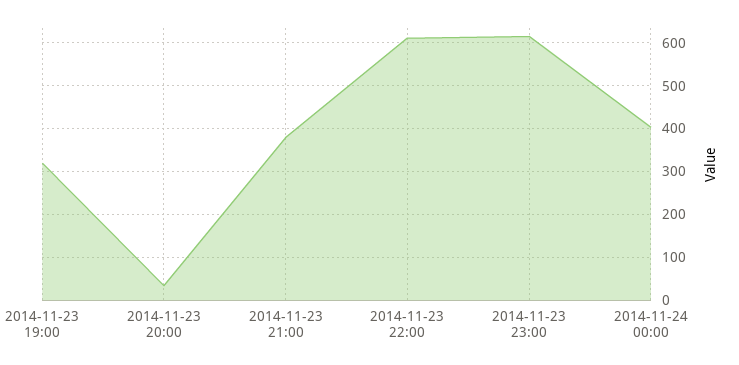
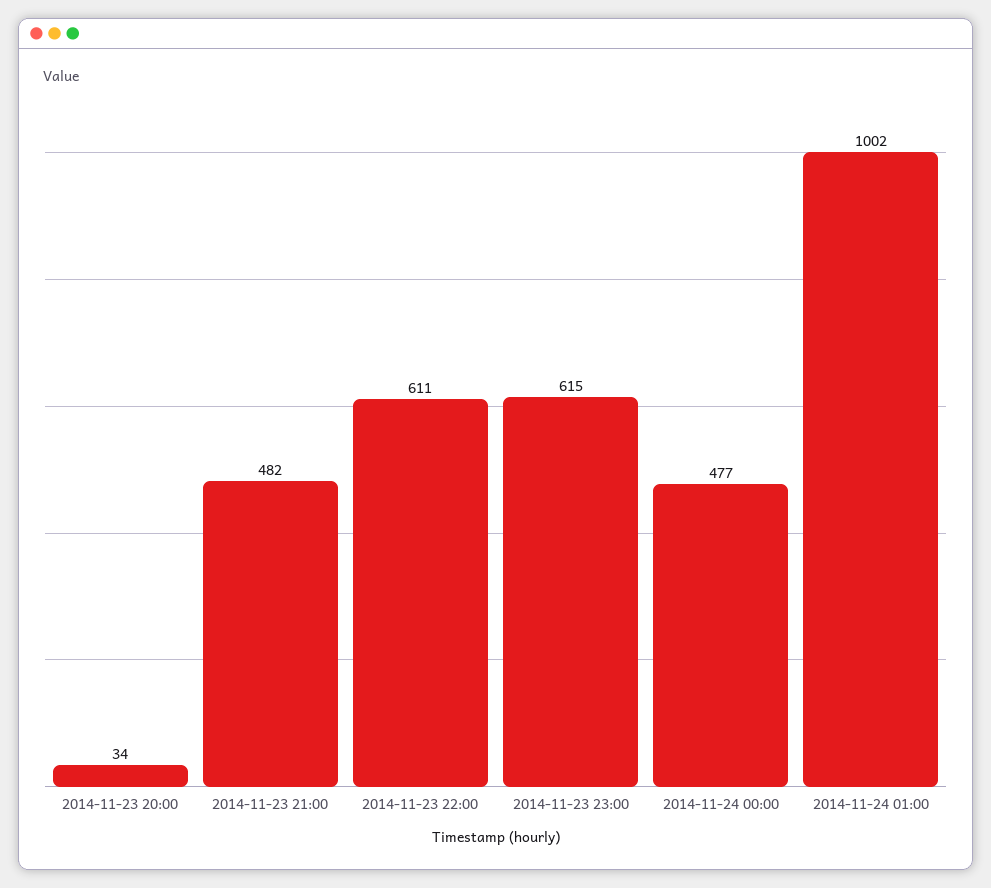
2014-11-23 19:00: 320 -> none
2014-11-23 21:00: 380 -> 482
2014-11-24 00:00: 400 -> 477
2014-11-24 01:00: none -> 1002

